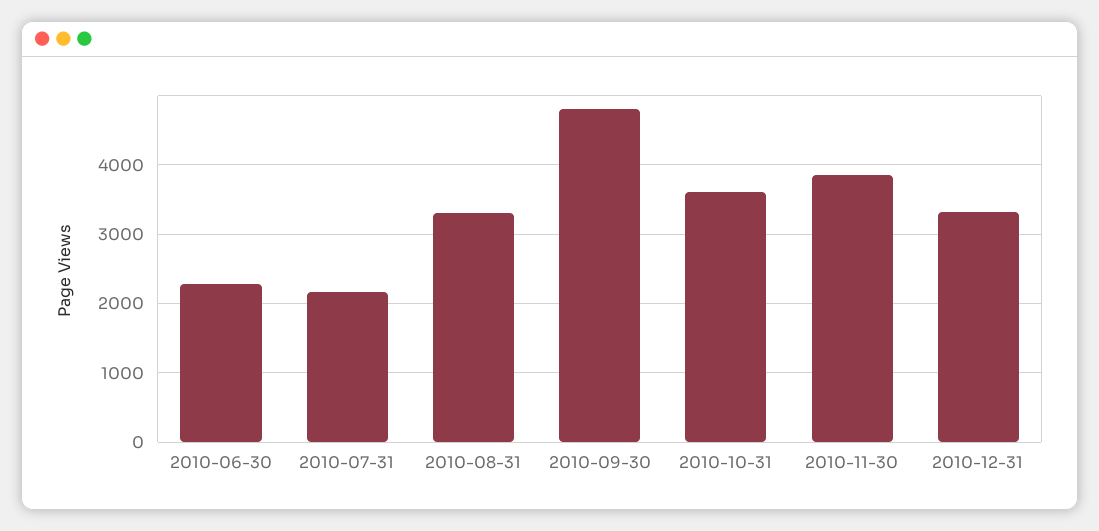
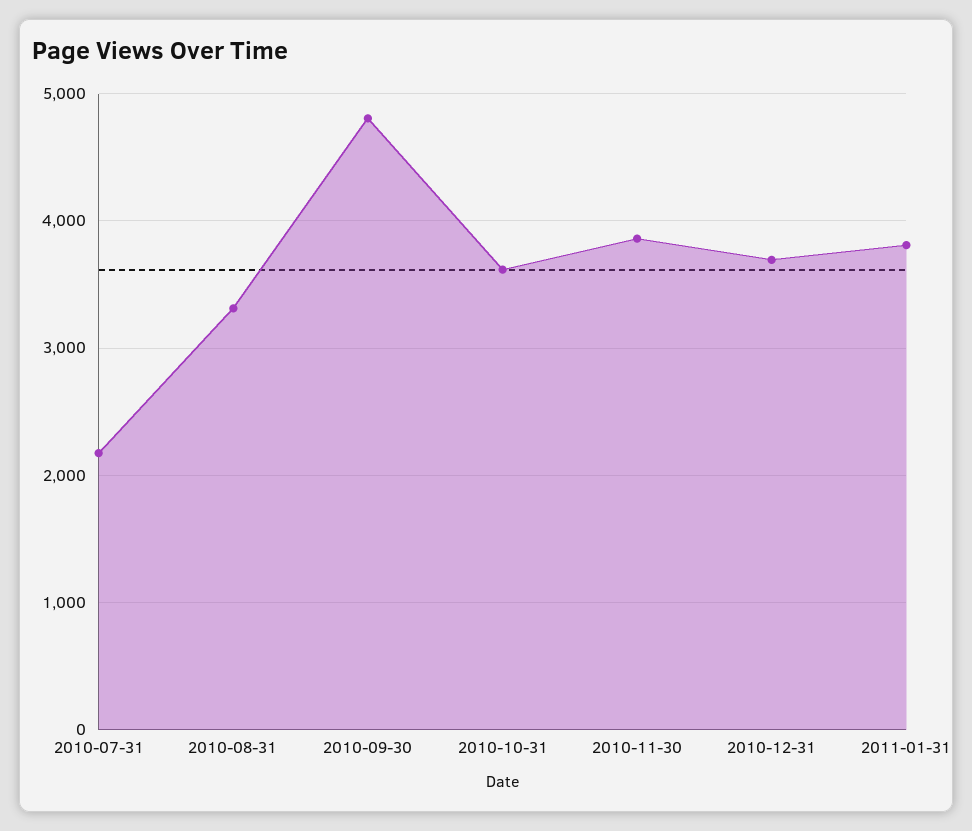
2010-06-30: 2300 -> none
2010-12-31: 3300 -> 3700
2011-01-31: none -> 3800

